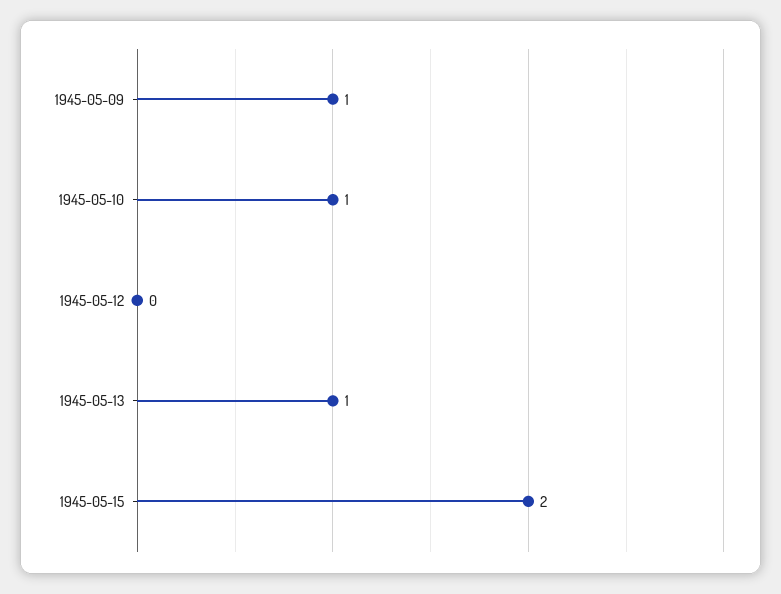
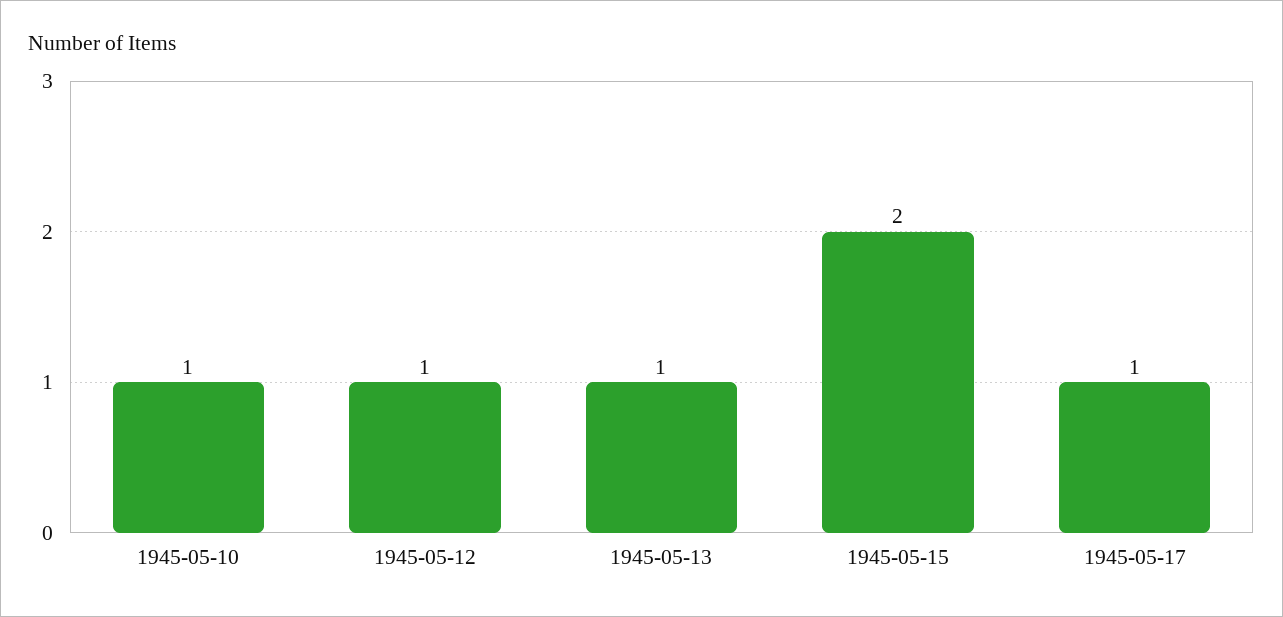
1945-05-09: 1 -> none
1945-05-12: 0 -> 1
1945-05-17: none -> 1

